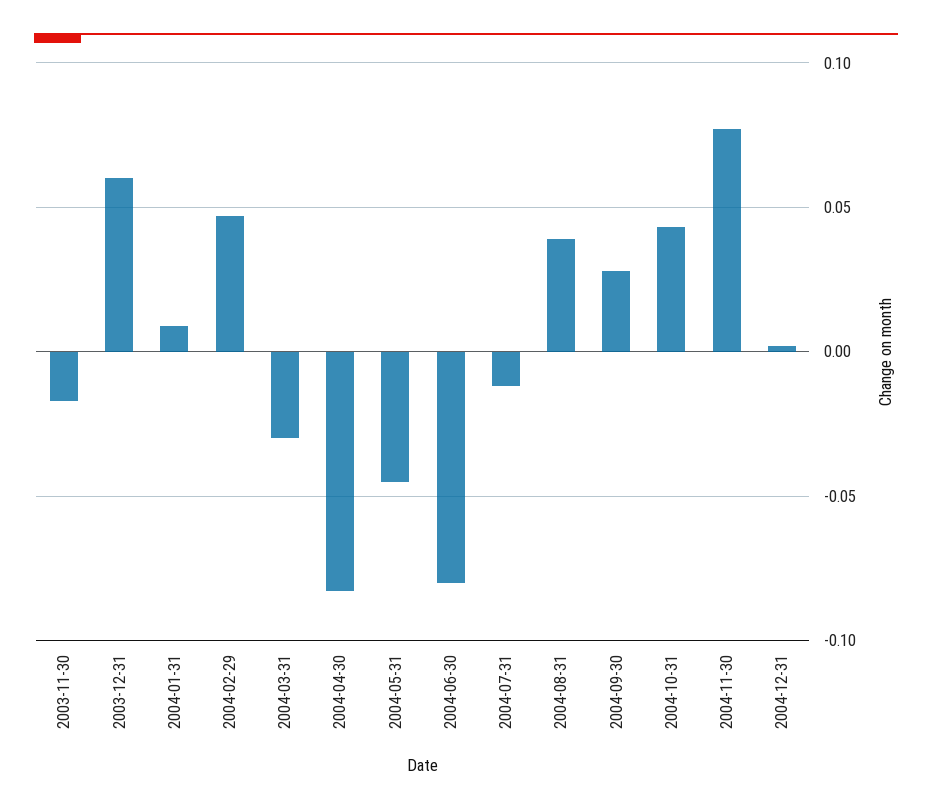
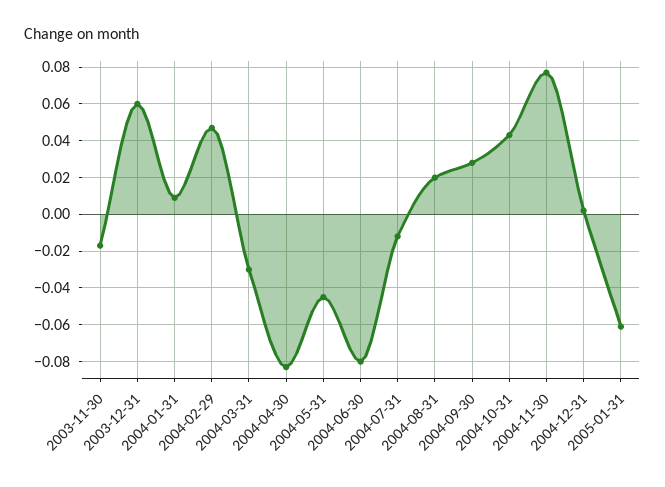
2004-08-31: 0.04 -> 0.02
2005-01-31: none -> -0.06

